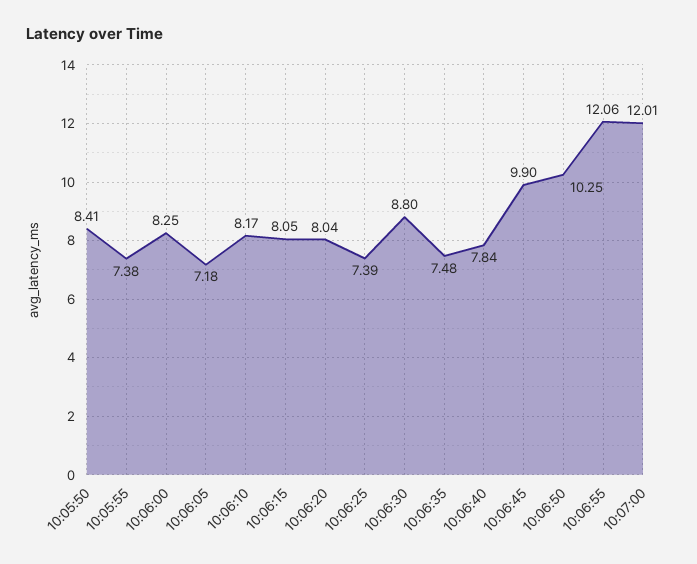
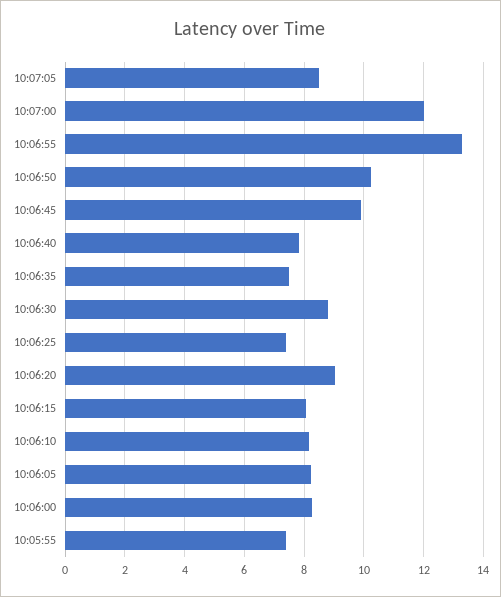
10:05:50: 8.41 -> none
10:06:05: 7.18 -> 8.25
10:06:20: 8.04 -> 9
10:06:55: 12.06 -> 13.25
10:07:05: none -> 8.5

